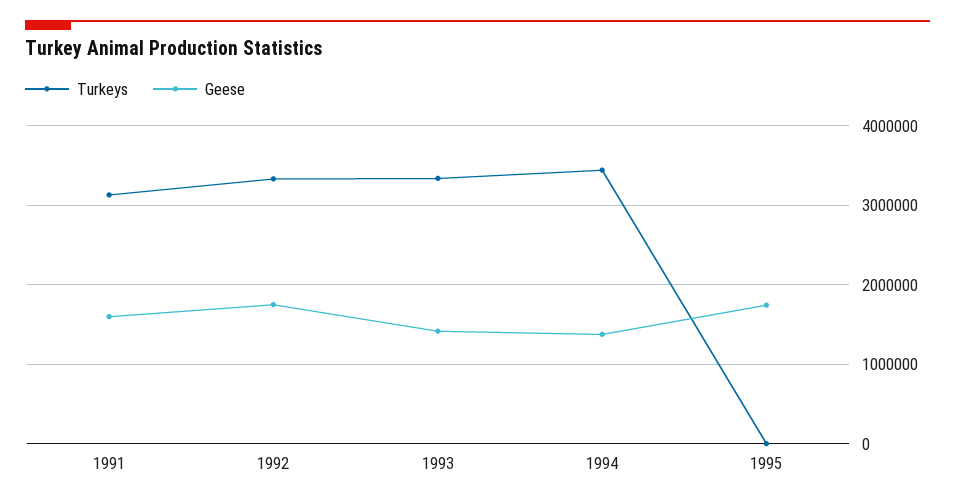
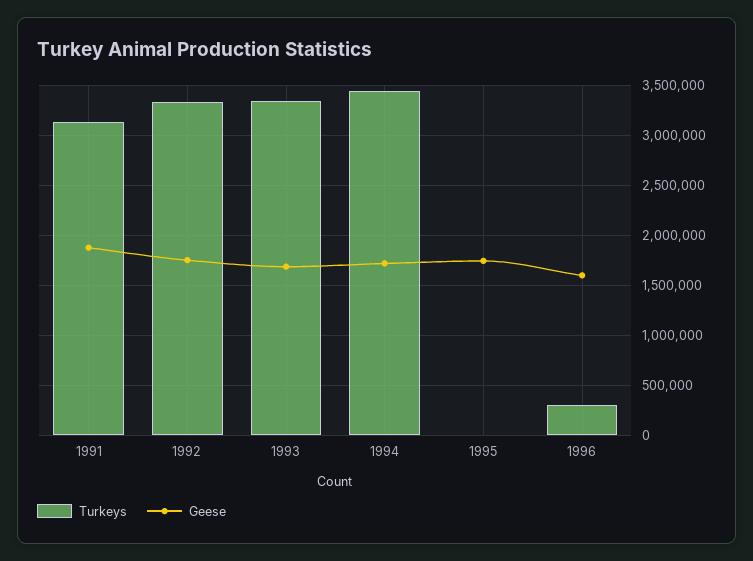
Geese, 1991: 1600000 -> 1900000
Geese, 1993: 1400000 -> 1700000
Geese, 1994: 1400000 -> 1700000
Turkeys, 1996: none -> 300000
Geese, 1996: none -> 1600000

